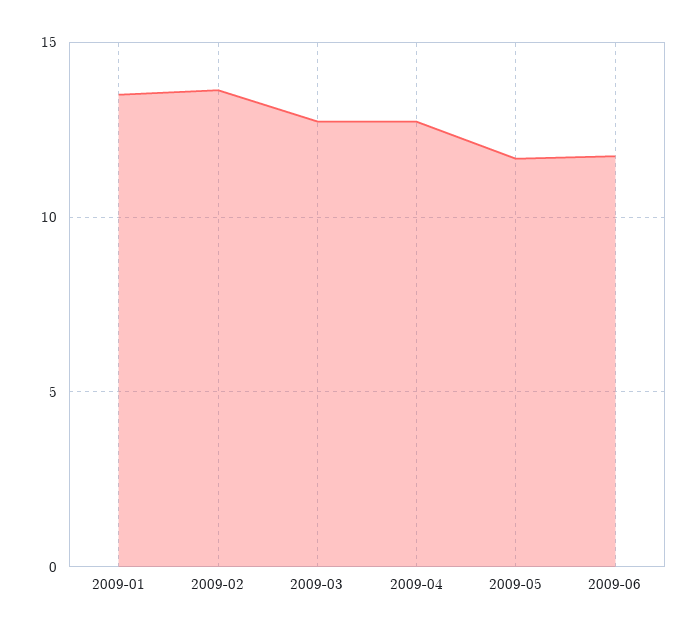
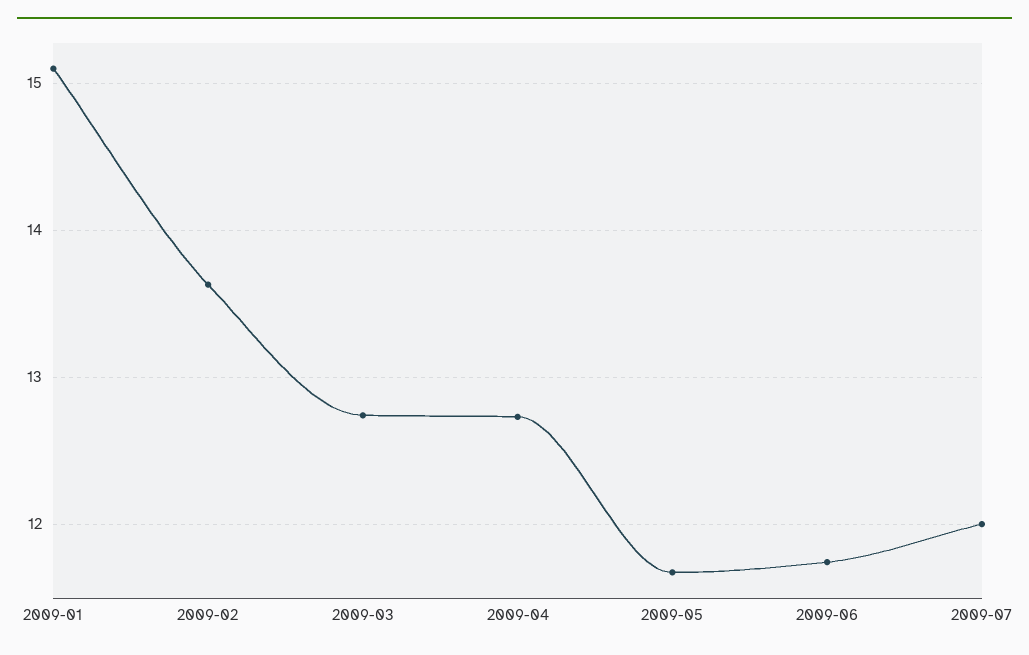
2009-01: 13.5 -> 15.1
2009-07: none -> 12

